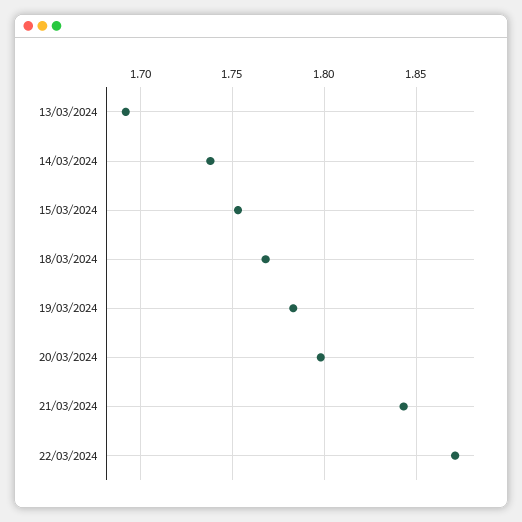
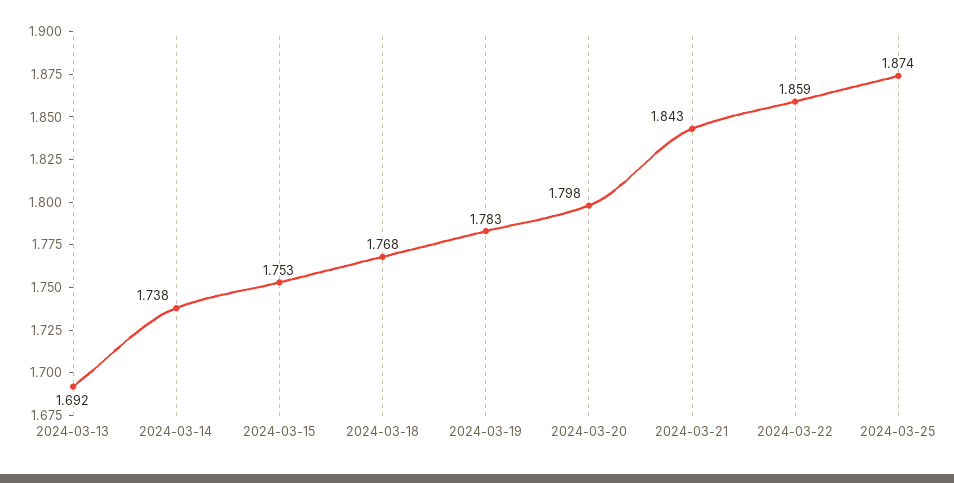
22/03/2024: 1.87 -> 1.859
2024-03-25: none -> 1.874

